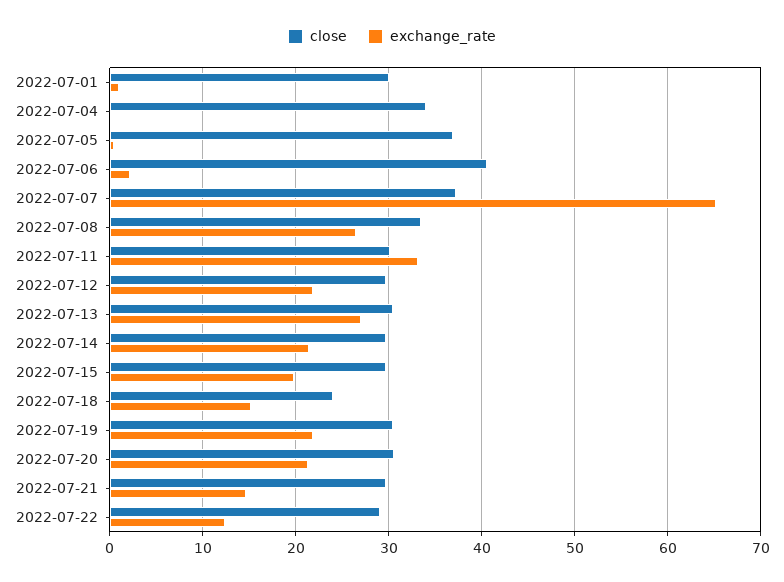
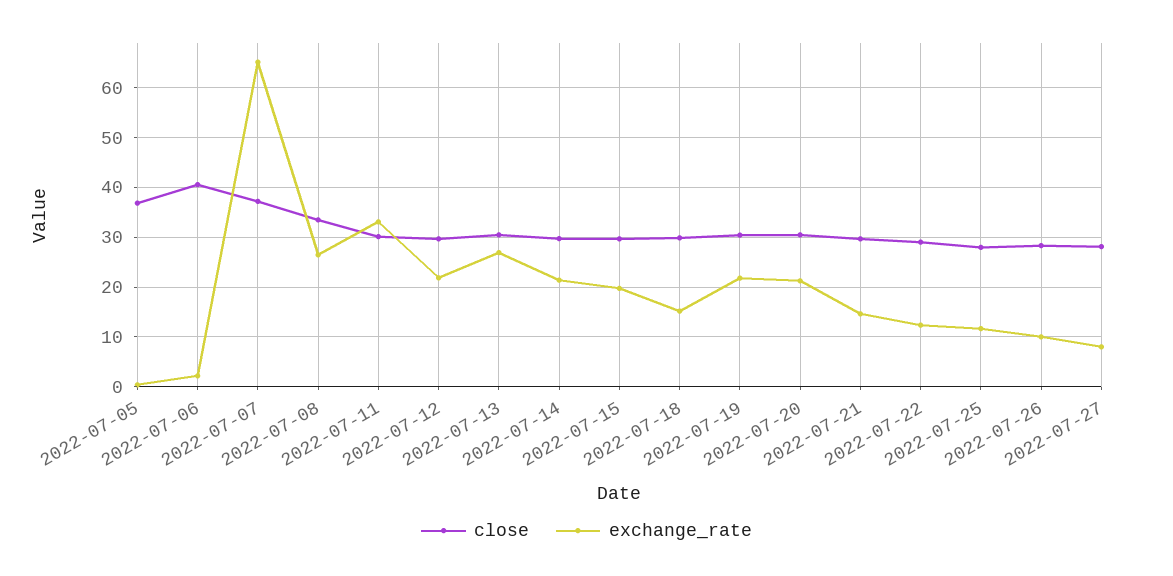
close, 2022-07-01: 30 -> none
exchange_rate, 2022-07-01: 1 -> none
close, 2022-07-04: 34 -> none
exchange_rate, 2022-07-04: 0 -> none
close, 2022-07-18: 24 -> 30
close, 2022-07-25: none -> 28
exchange_rate, 2022-07-25: none -> 12
close, 2022-07-26: none -> 28
exchange_rate, 2022-07-26: none -> 10
close, 2022-07-27: none -> 28
exchange_rate, 2022-07-27: none -> 8

